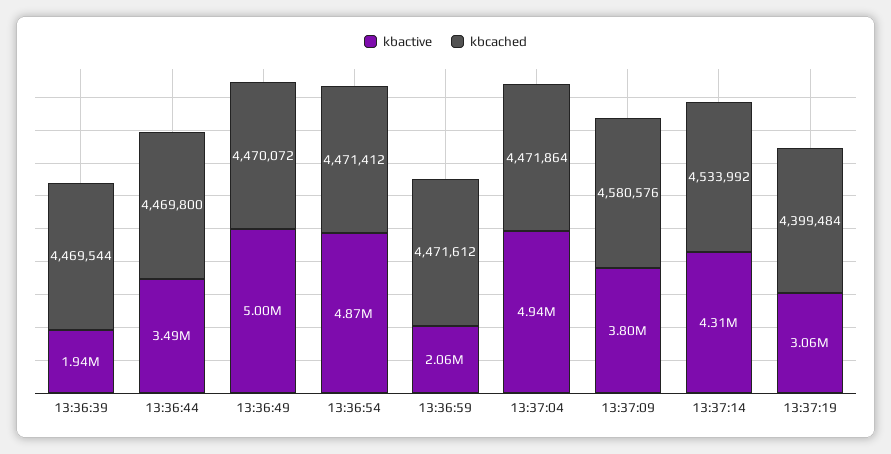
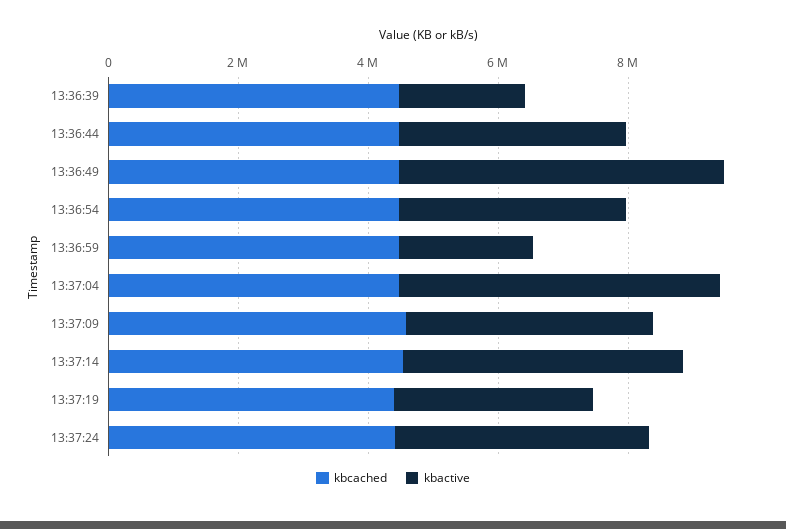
kbactive, 13:36:54: 4870000 -> 3500000
kbcached, 13:37:24: none -> 4500000
kbactive, 13:37:24: none -> 4000000

